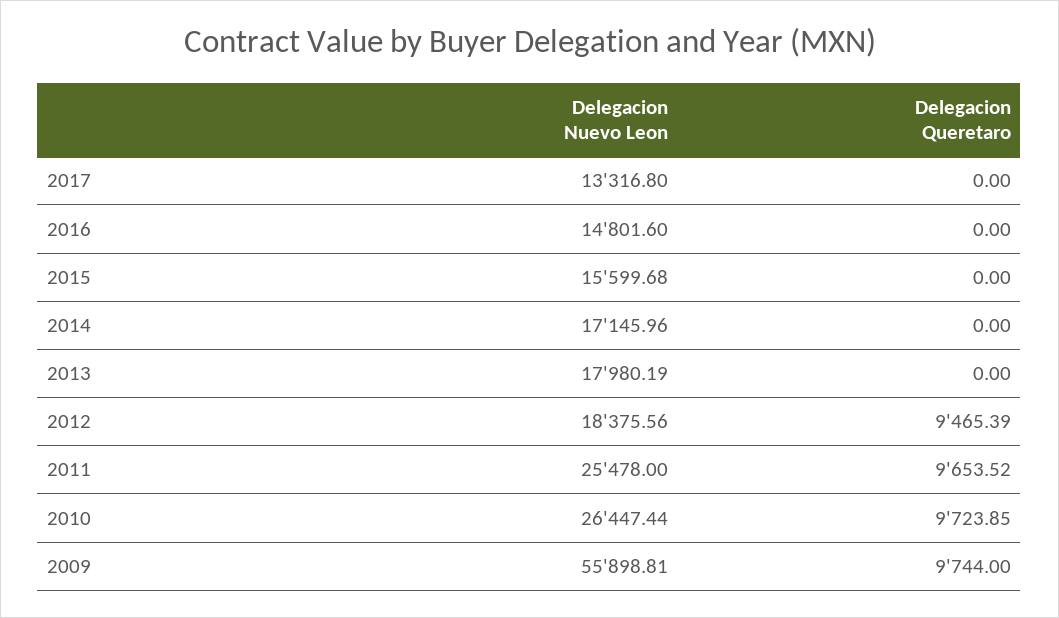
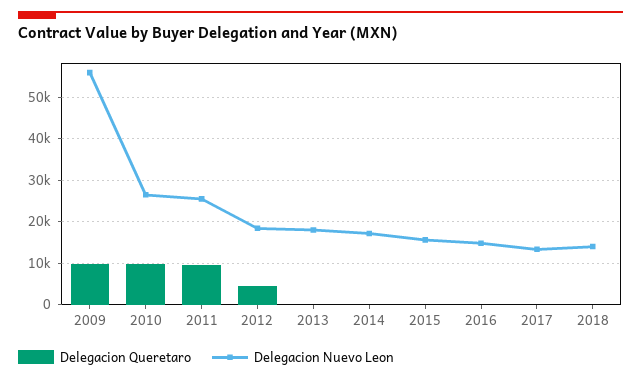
Delegacion Queretaro, 2012: 9465.39 -> 4000
Delegacion Queretaro, 2018: none -> 0
Delegacion Nuevo Leon, 2018: none -> 14000

